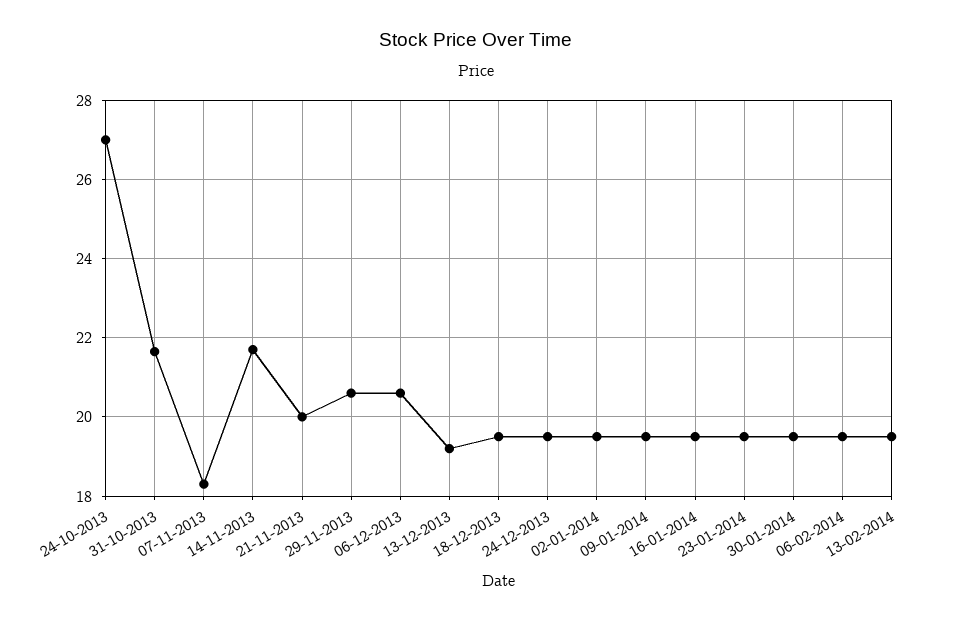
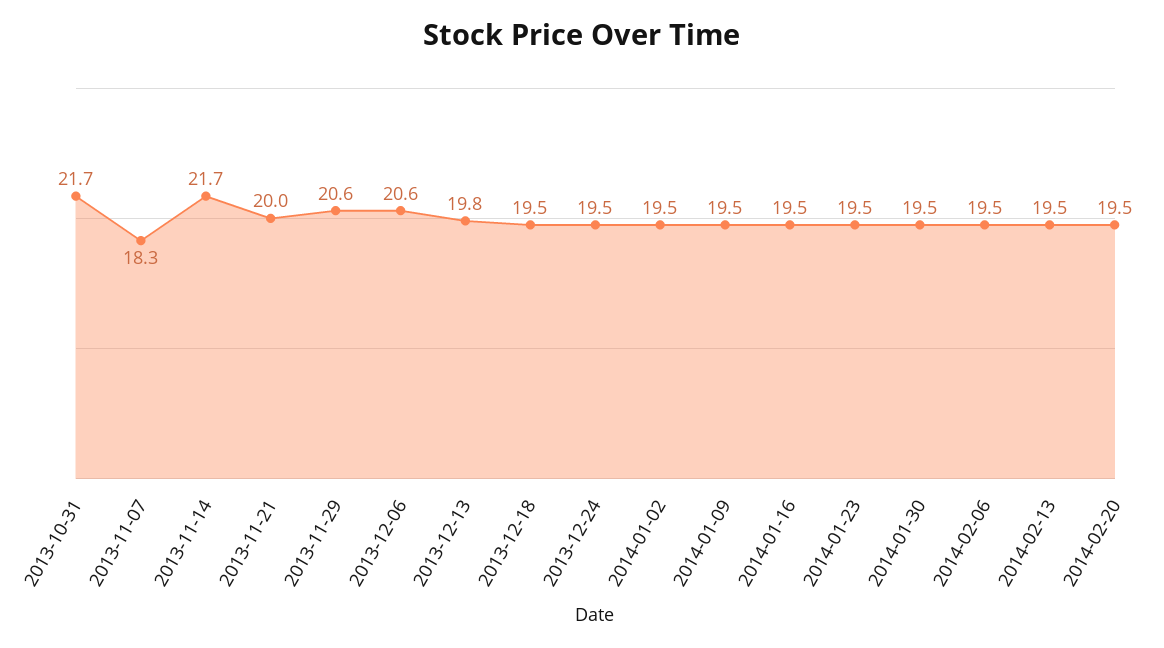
24-10-2013: 27 -> none
13-12-2013: 19.2 -> 19.8
2014-02-20: none -> 19.5

